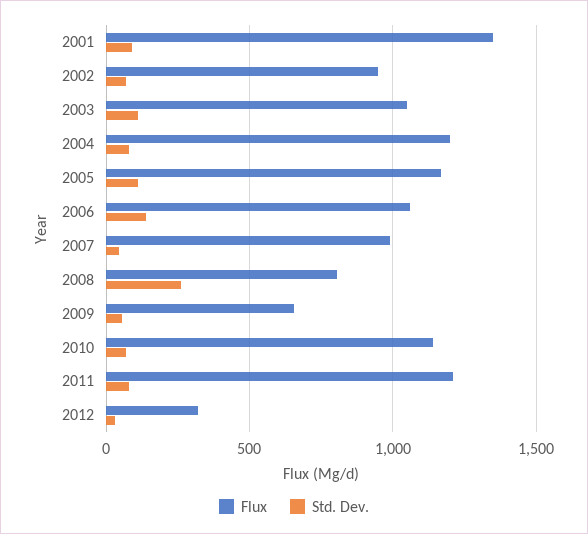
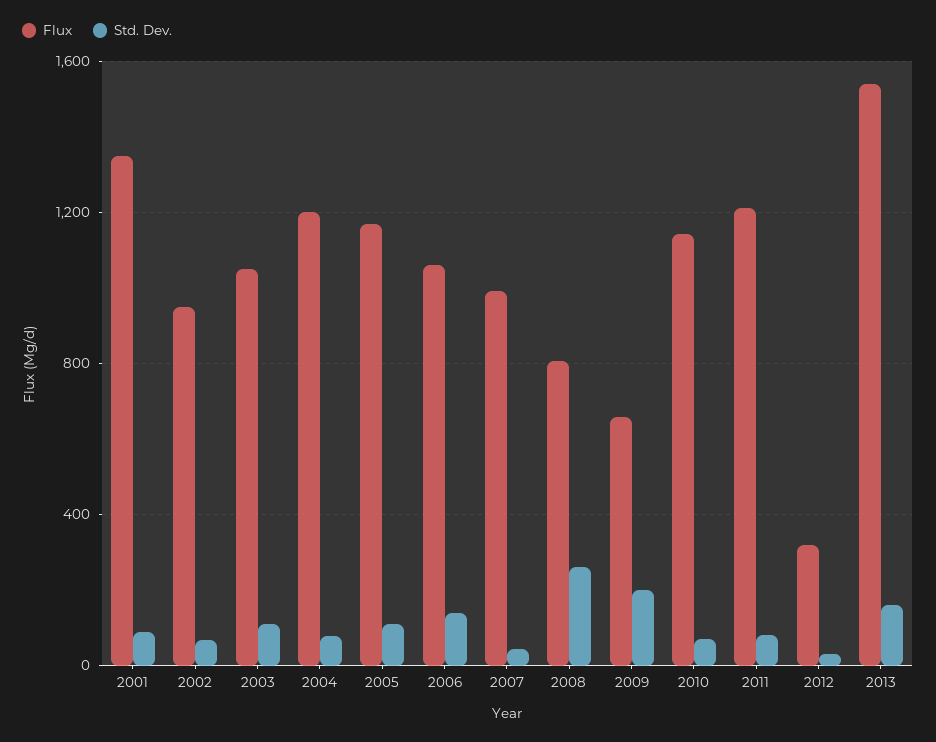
Std. Dev., 2009: 50 -> 200
Flux, 2013: none -> 1550
Std. Dev., 2013: none -> 150

